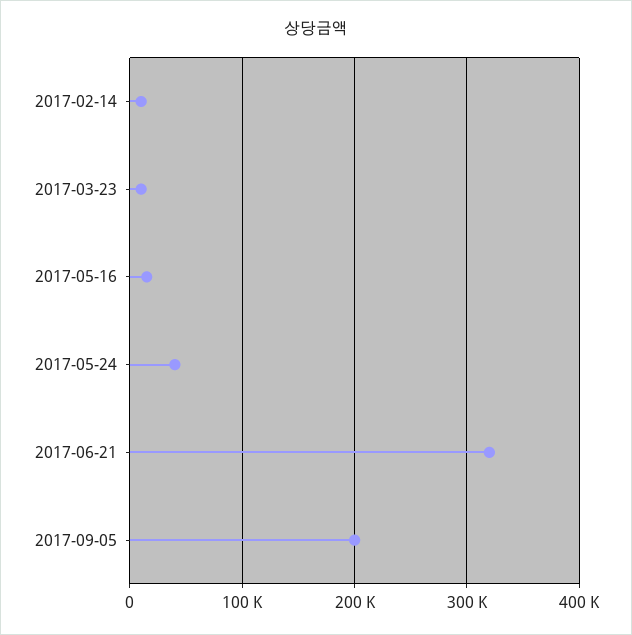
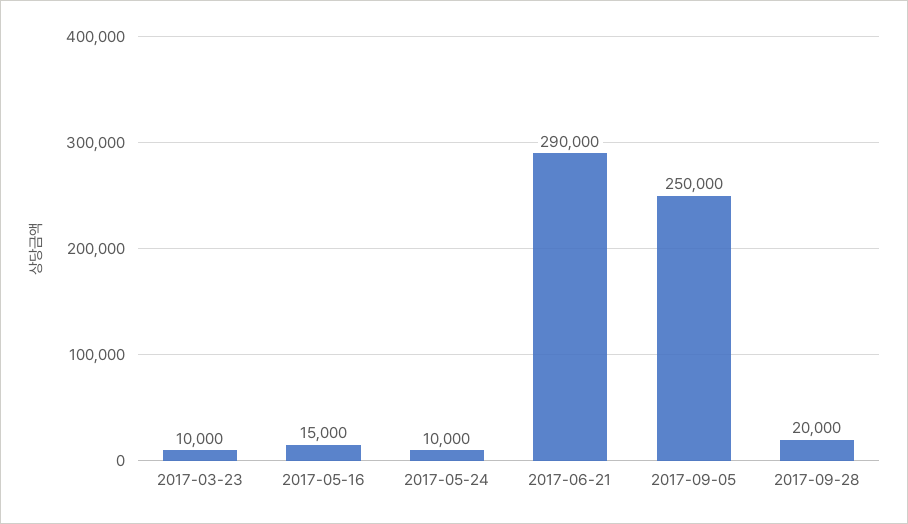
2017-02-14: 10000 -> none
2017-05-24: 40000 -> 10000
2017-06-21: 320000 -> 290000
2017-09-05: 200000 -> 250000
2017-09-28: none -> 20000

